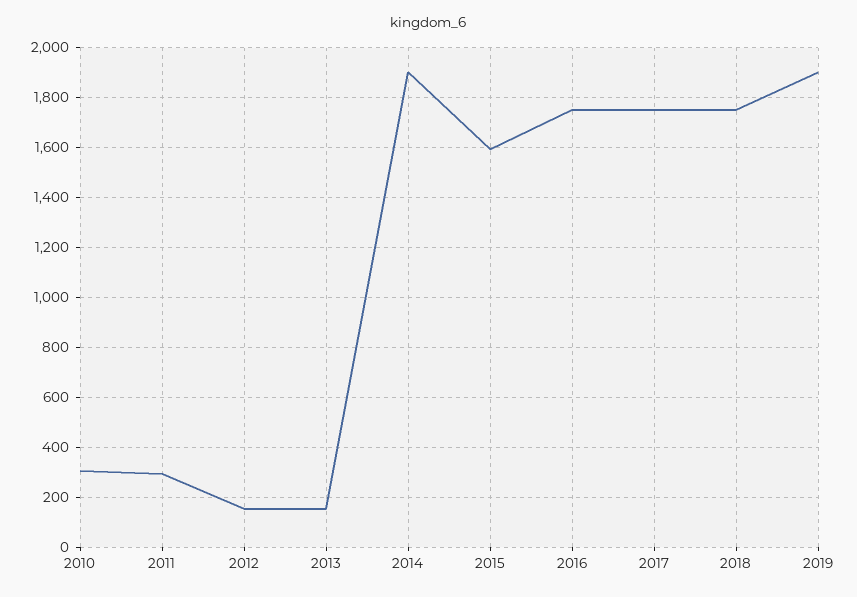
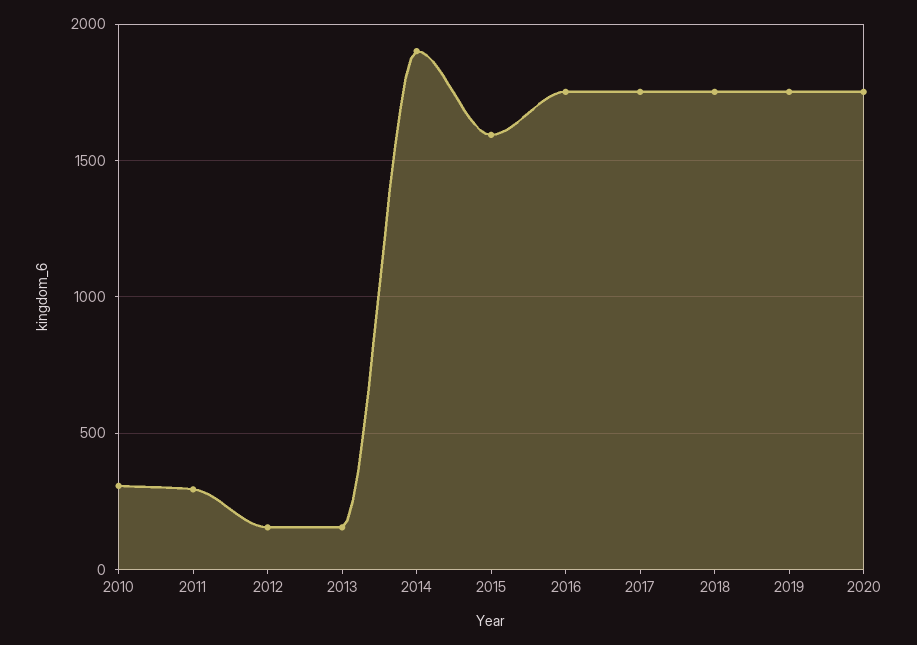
2019: 1900 -> 1750
2020: none -> 1750

